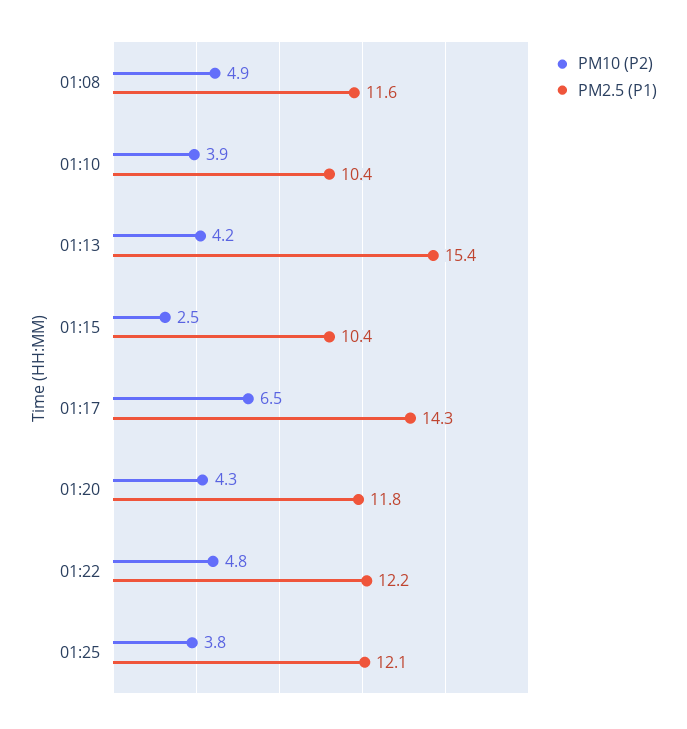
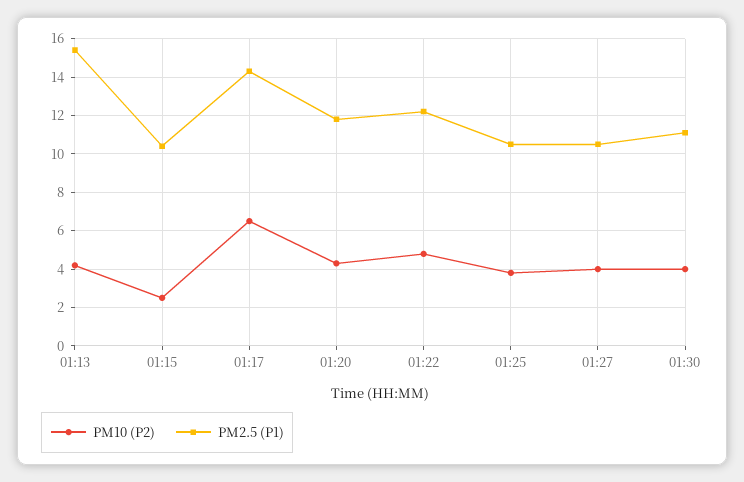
PM10 (P2), 01:08: 4.9 -> none
PM2.5 (P1), 01:08: 11.6 -> none
PM10 (P2), 01:10: 3.9 -> none
PM2.5 (P1), 01:10: 10.4 -> none
PM2.5 (P1), 01:25: 12.1 -> 10.5
PM10 (P2), 01:27: none -> 4
PM2.5 (P1), 01:27: none -> 10.5
PM10 (P2), 01:30: none -> 4
PM2.5 (P1), 01:30: none -> 11

